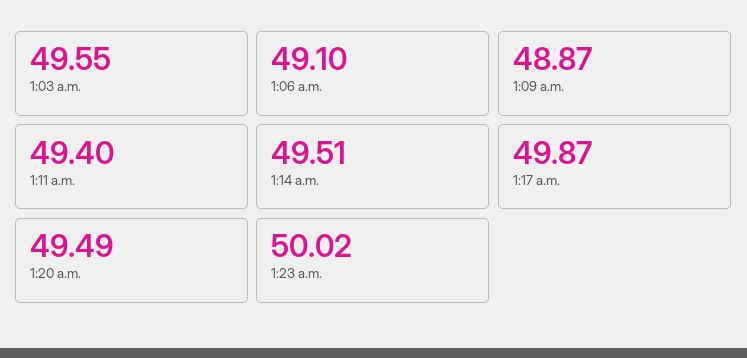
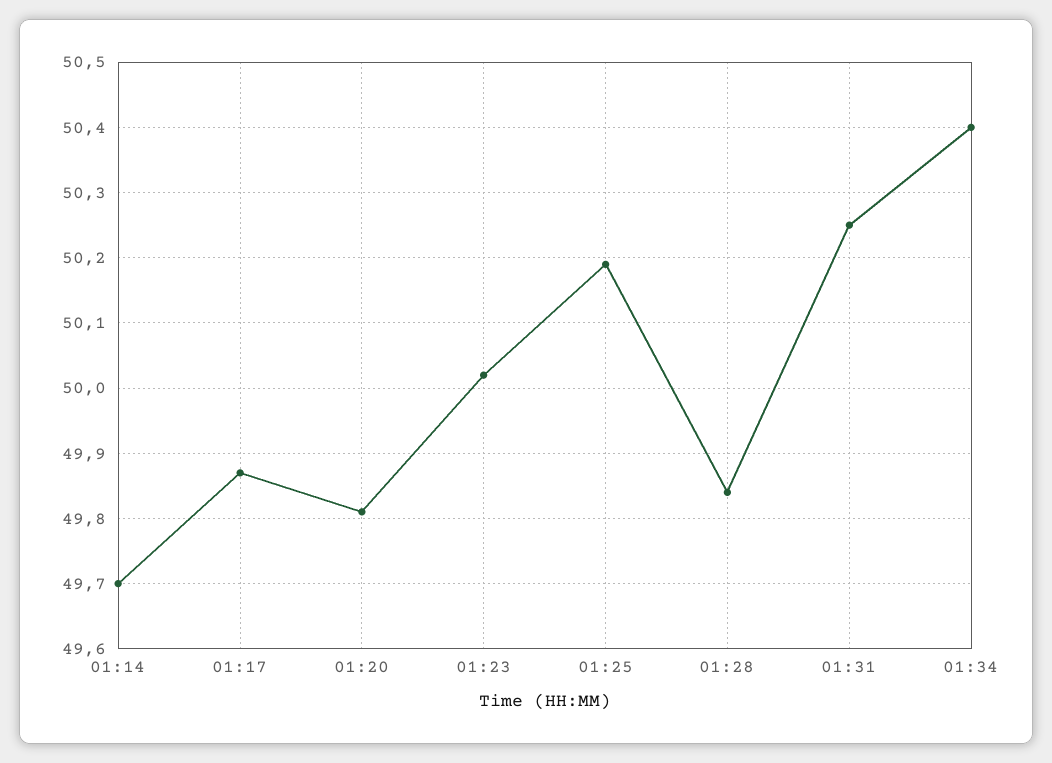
1:03 a.m.: 49.55 -> none
1:06 a.m.: 49.1 -> none
1:09 a.m.: 48.87 -> none
1:11 a.m.: 49.4 -> none
1:14 a.m.: 49.51 -> 49.7
1:20 a.m.: 49.49 -> 49.81
01:25: none -> 50.19
01:28: none -> 49.84
01:31: none -> 50.25
01:34: none -> 50.4

